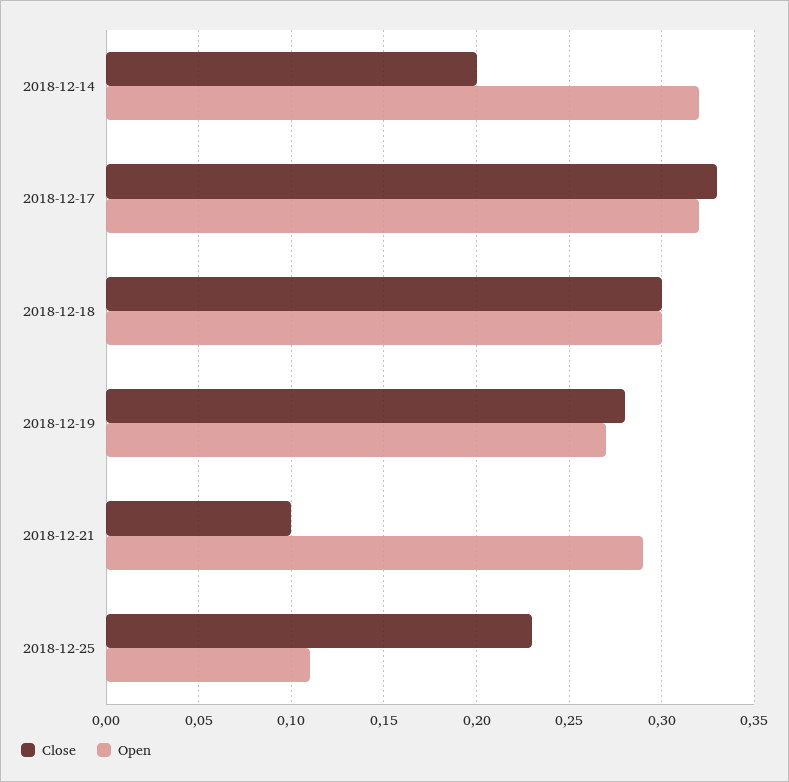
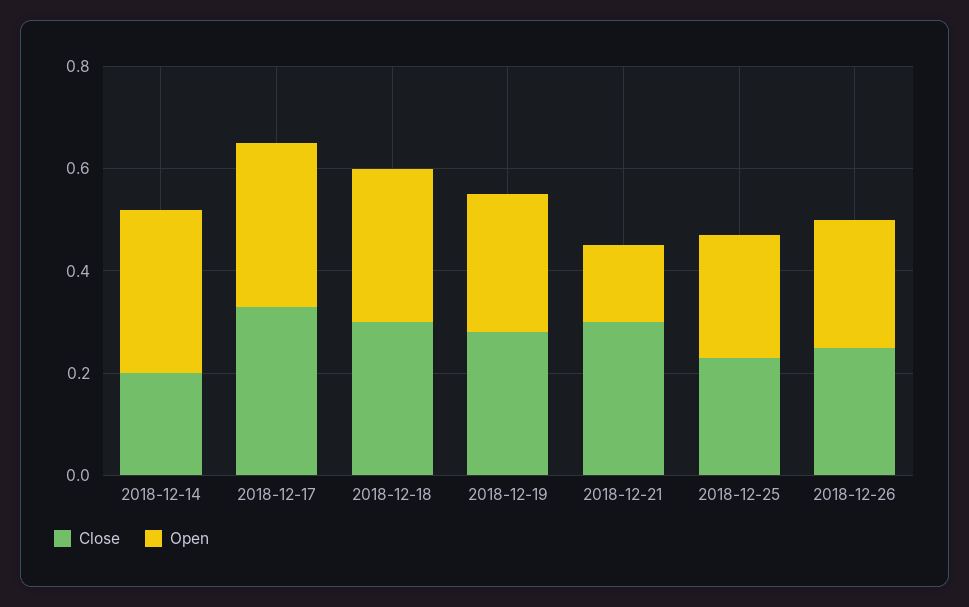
Close, 2018-12-21: 0.1 -> 0.3
Open, 2018-12-21: 0.29 -> 0.15
Open, 2018-12-25: 0.11 -> 0.25
Close, 2018-12-26: none -> 0.25
Open, 2018-12-26: none -> 0.25

